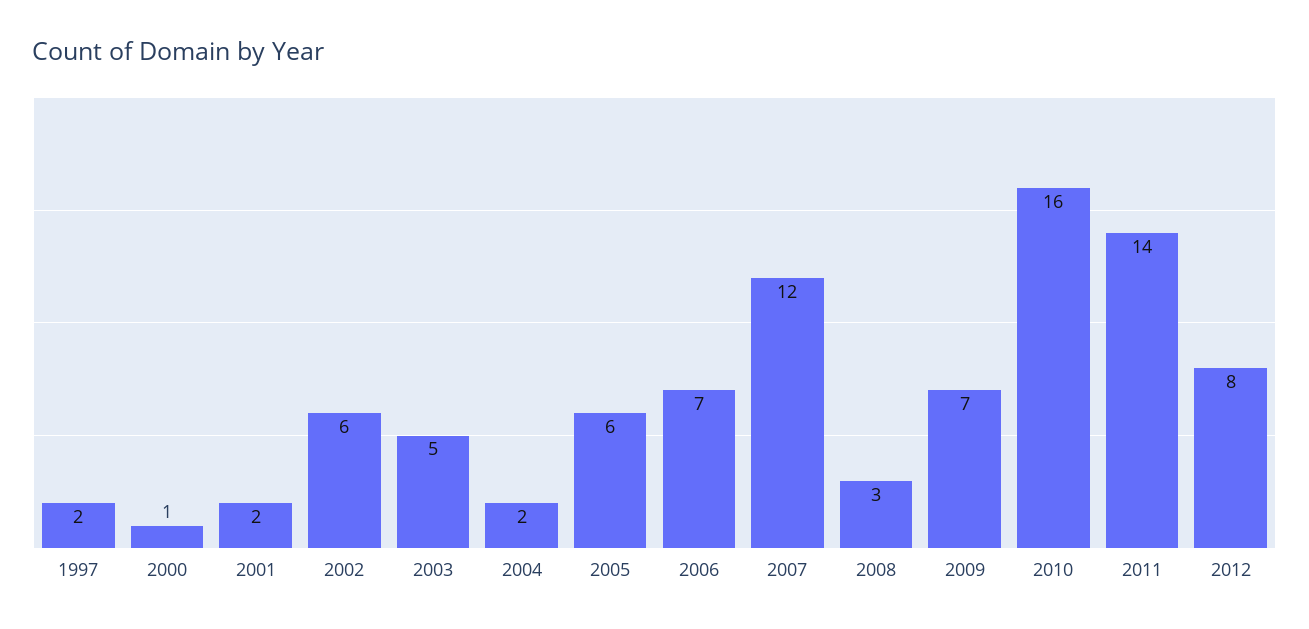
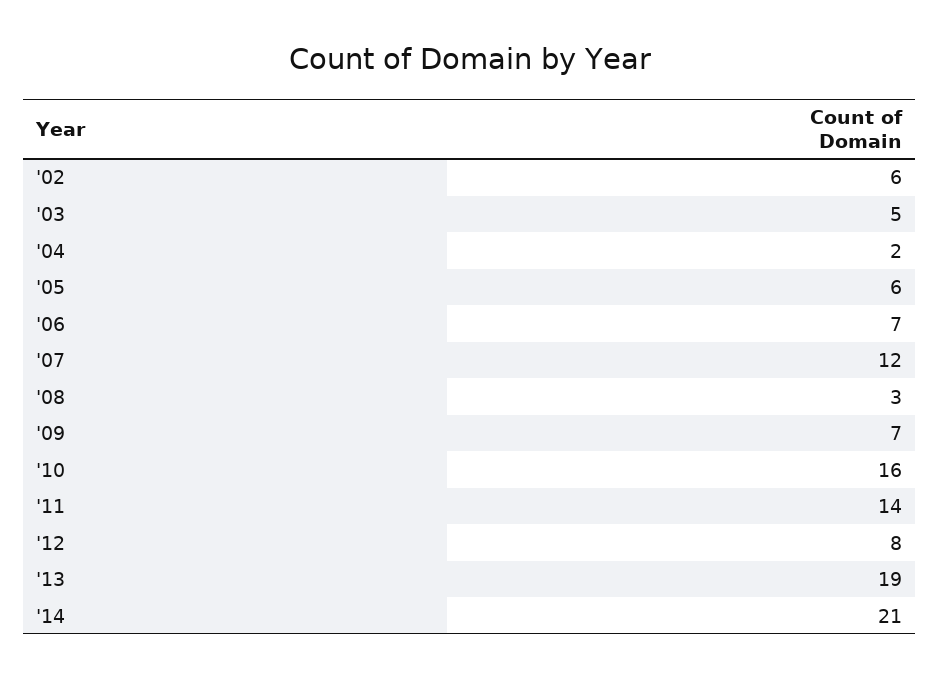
1997: 2 -> none
2000: 1 -> none
2001: 2 -> none
'13: none -> 19
'14: none -> 21

